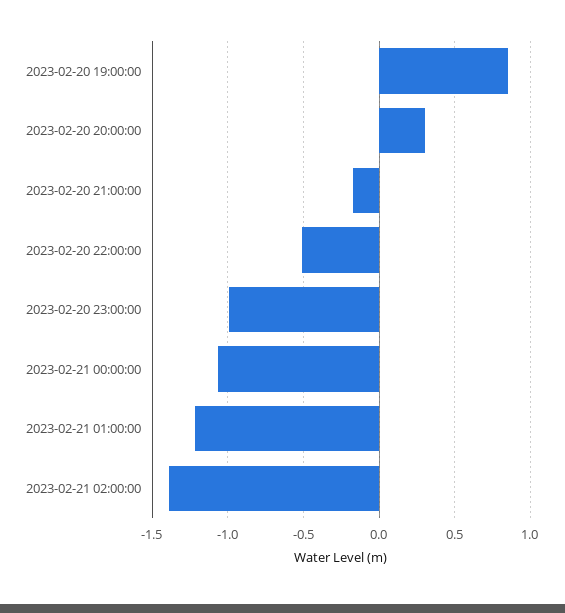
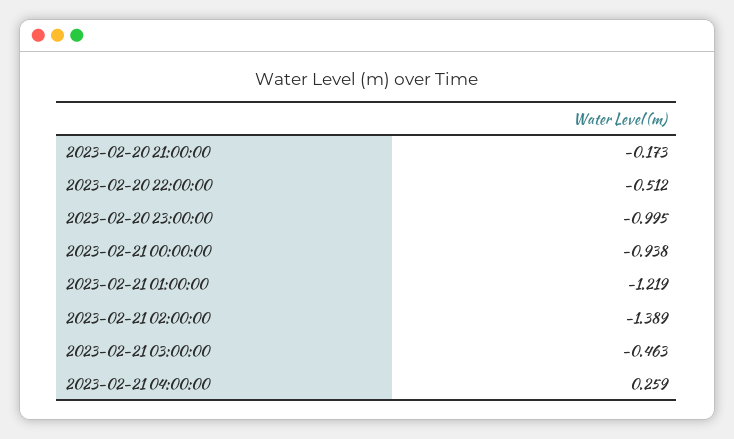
2023-02-20 19:00:00: 0.85 -> none
2023-02-20 20:00:00: 0.3 -> none
2023-02-21 00:00:00: -1.05 -> -0.938
2023-02-21 03:00:00: none -> -0.463
2023-02-21 04:00:00: none -> 0.259

